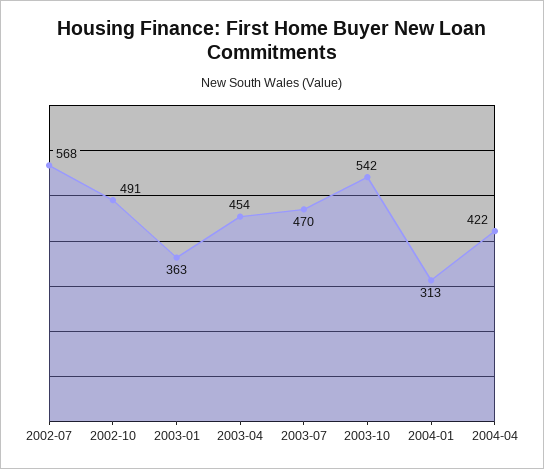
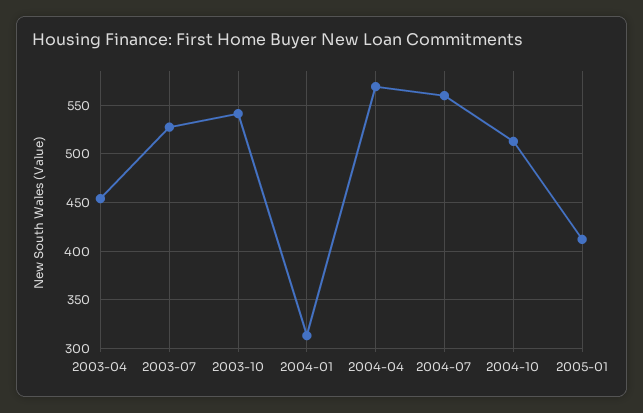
2002-07: 568 -> none
2002-10: 491 -> none
2003-01: 363 -> none
2003-07: 470 -> 530
2004-04: 422 -> 570
2004-07: none -> 560
2004-10: none -> 510
2005-01: none -> 410

